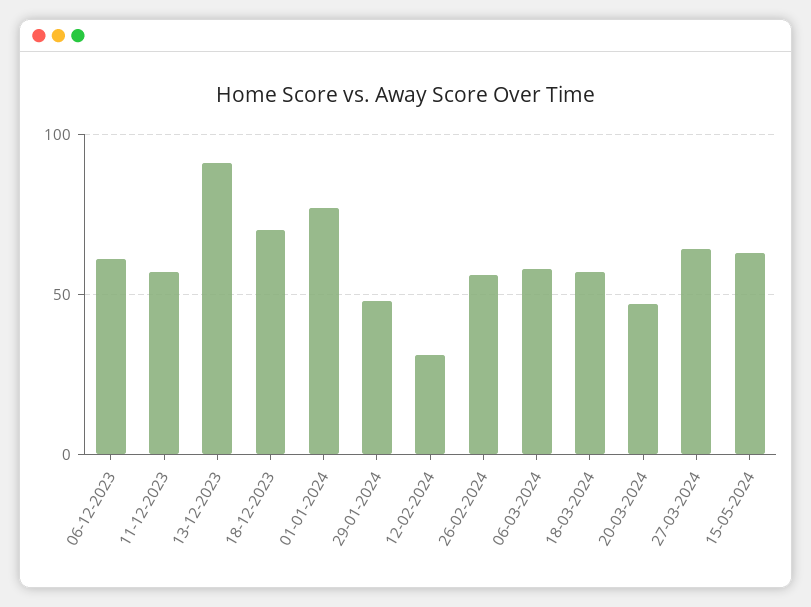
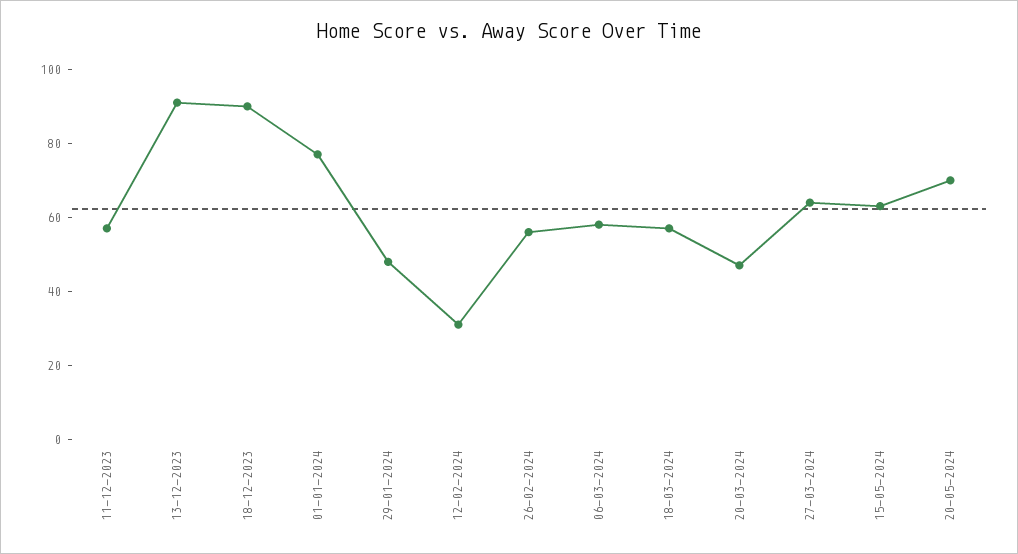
06-12-2023: 60 -> none
18-12-2023: 70 -> 90
20-05-2024: none -> 70

